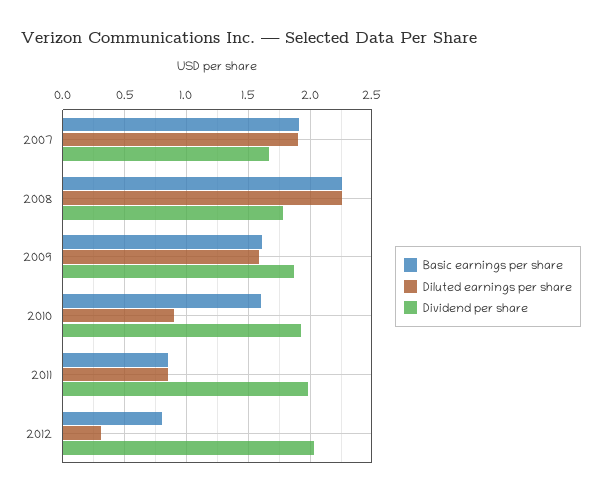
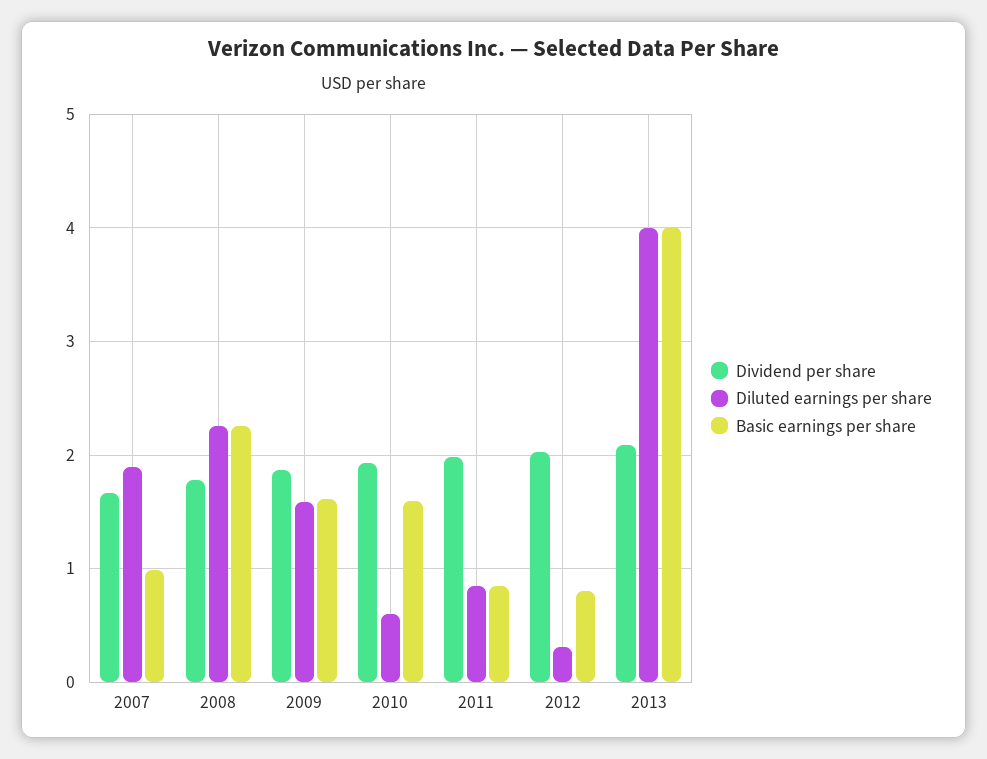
Basic earnings per share, 2007: 1.9 -> 1
Diluted earnings per share, 2010: 0.9 -> 0.6
Dividend per share, 2013: none -> 2.1
Diluted earnings per share, 2013: none -> 4
Basic earnings per share, 2013: none -> 4

